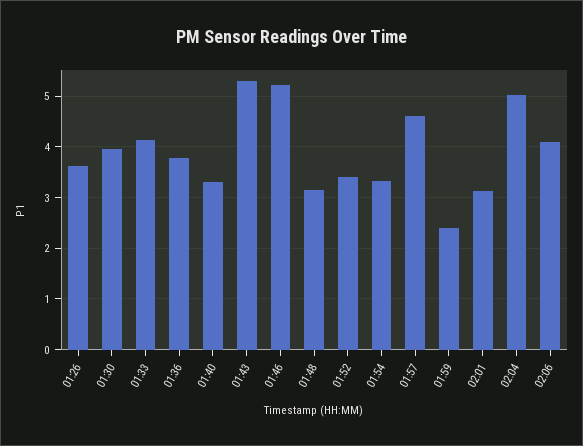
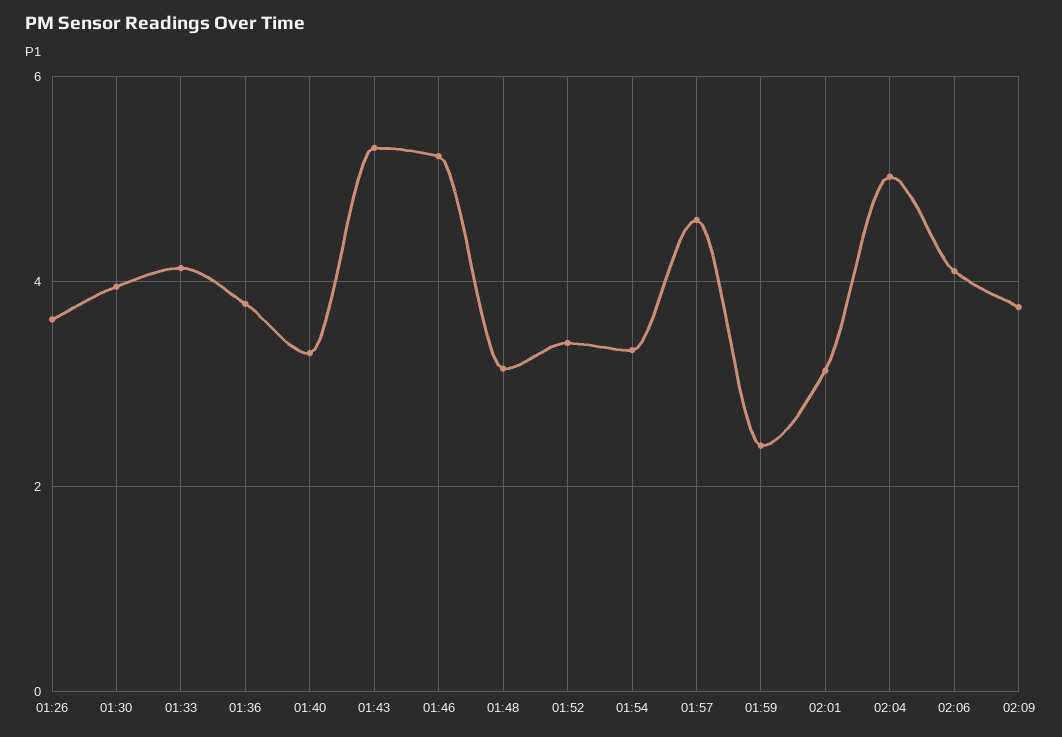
02:09: none -> 3.8

